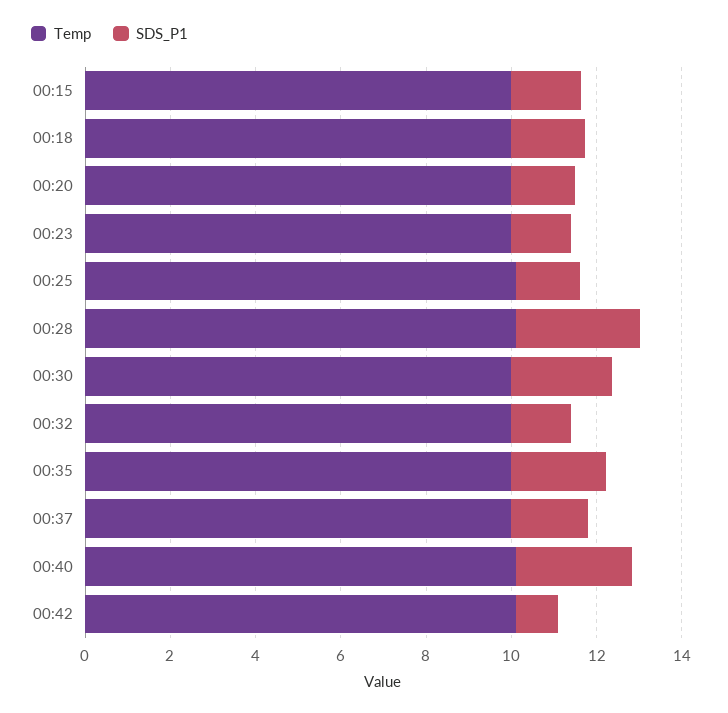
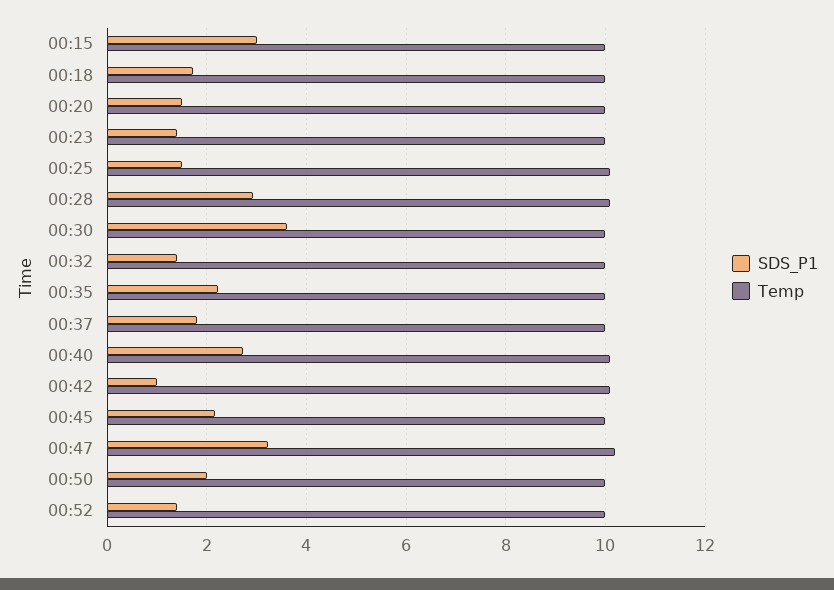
SDS_P1, 00:15: 1.5 -> 3
SDS_P1, 00:30: 2.5 -> 3.6
SDS_P1, 00:45: none -> 2.2
Temp, 00:45: none -> 10
SDS_P1, 00:47: none -> 3.2
Temp, 00:47: none -> 10.2
SDS_P1, 00:50: none -> 2
Temp, 00:50: none -> 10
SDS_P1, 00:52: none -> 1.4
Temp, 00:52: none -> 10

